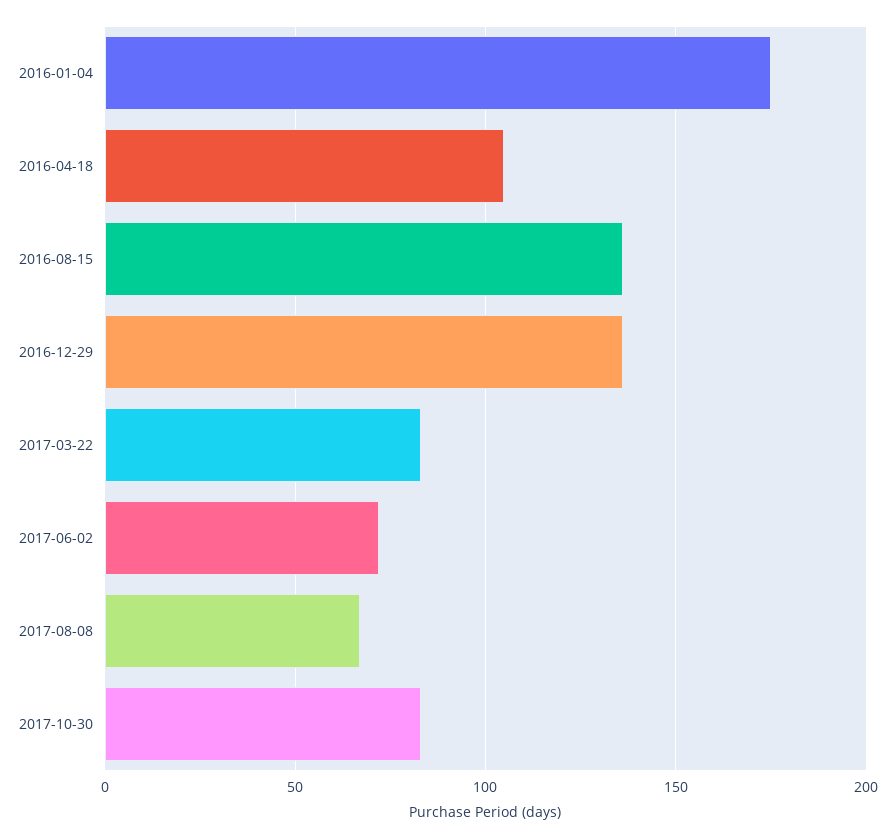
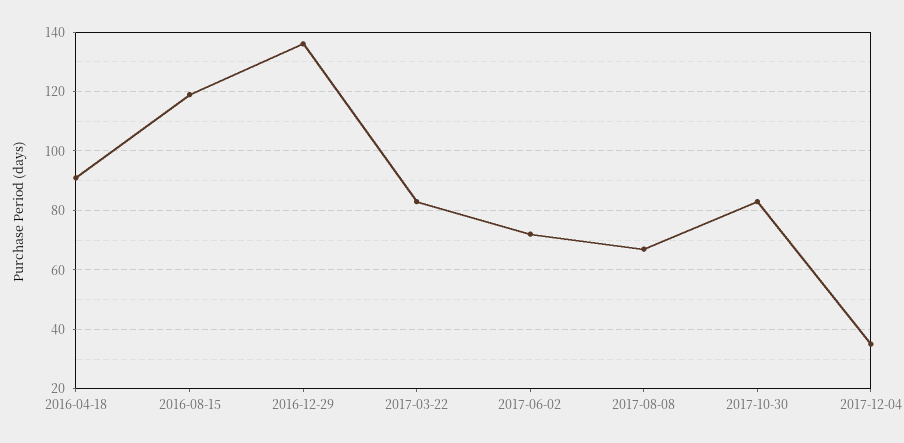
2016-01-04: 175 -> none
2016-04-18: 105 -> 90
2016-08-15: 135 -> 120
2017-12-04: none -> 35

